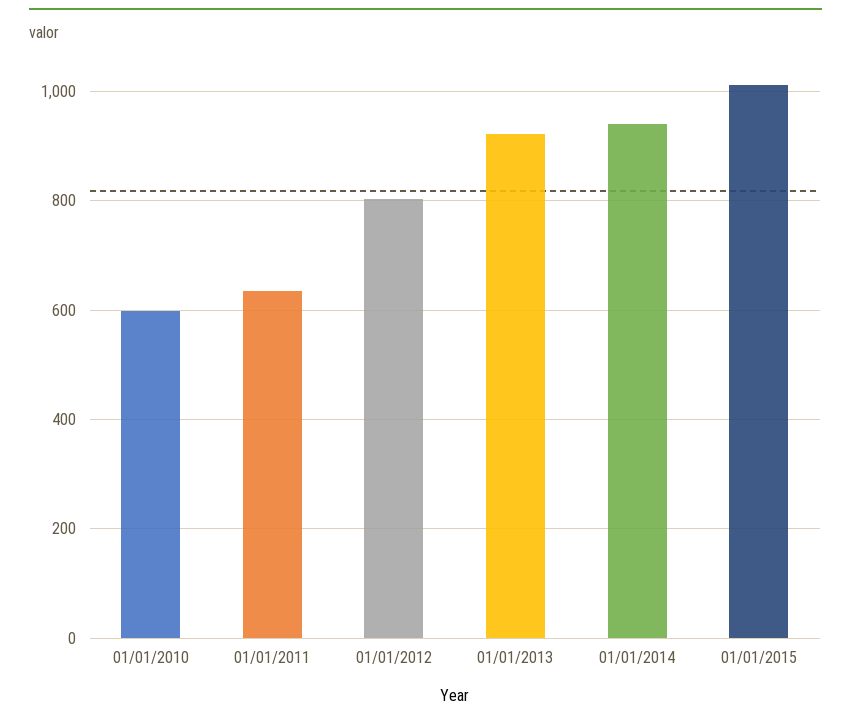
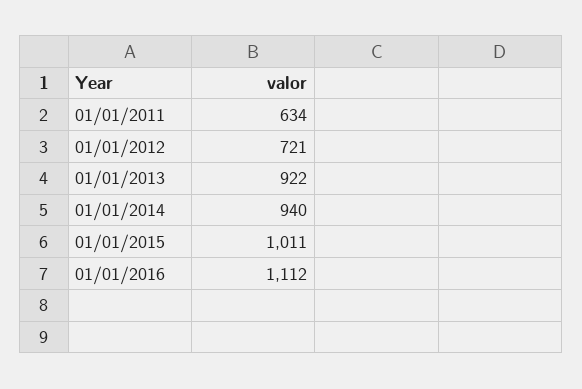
01/01/2010: 600 -> none
01/01/2012: 800 -> 721
01/01/2016: none -> 1112

